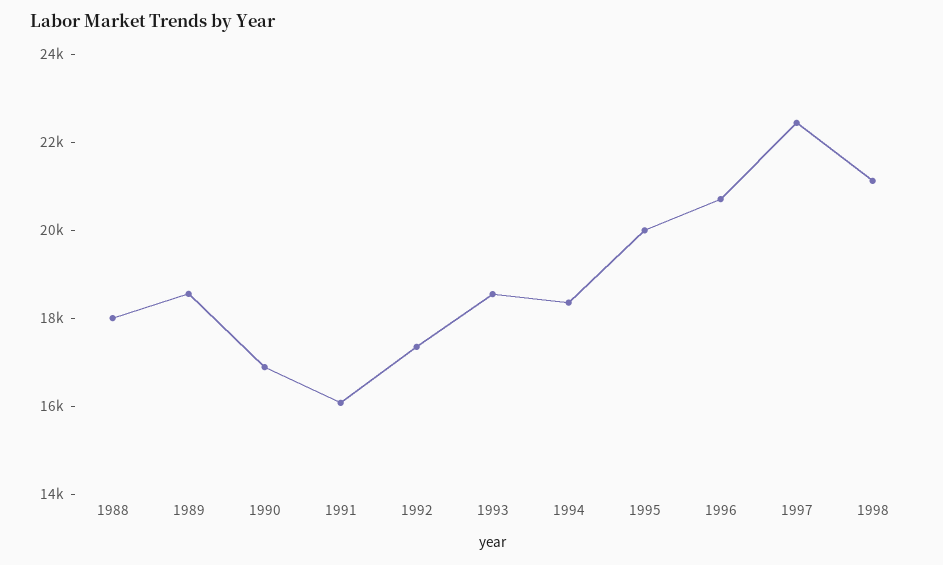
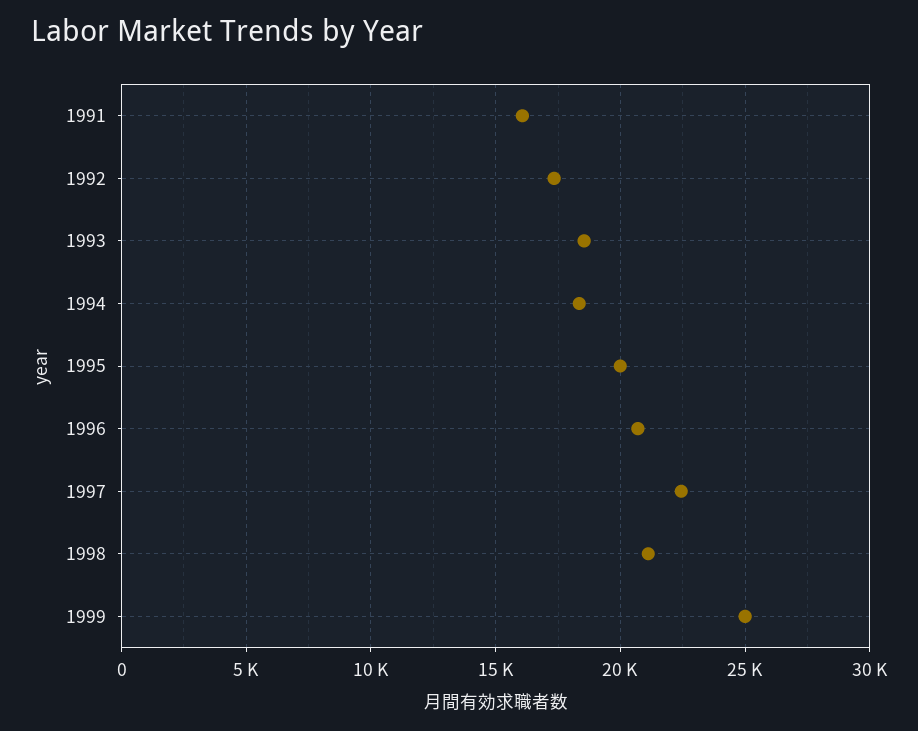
1988: 18000 -> none
1989: 18500 -> none
1990: 17000 -> none
1999: none -> 25000

